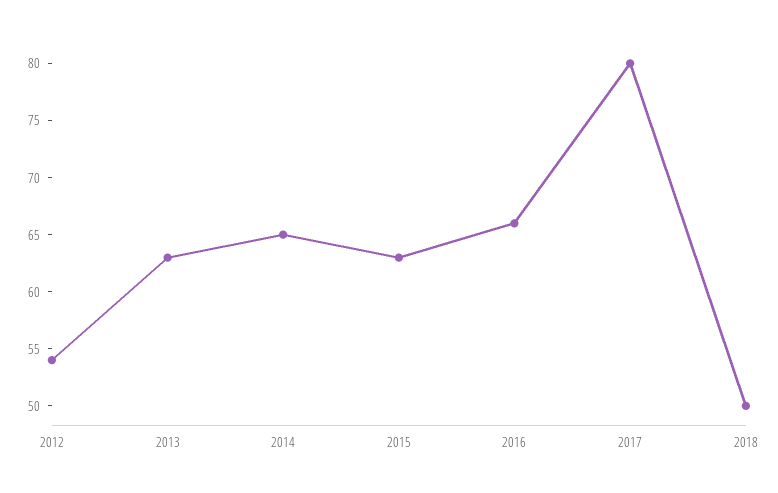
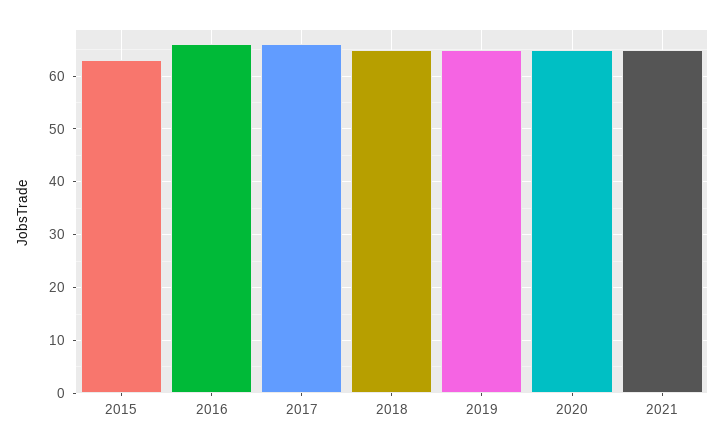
2012: 54 -> none
2013: 63 -> none
2014: 65 -> none
2017: 80 -> 65
2018: 50 -> 65
2019: none -> 65
2020: none -> 65
2021: none -> 65

